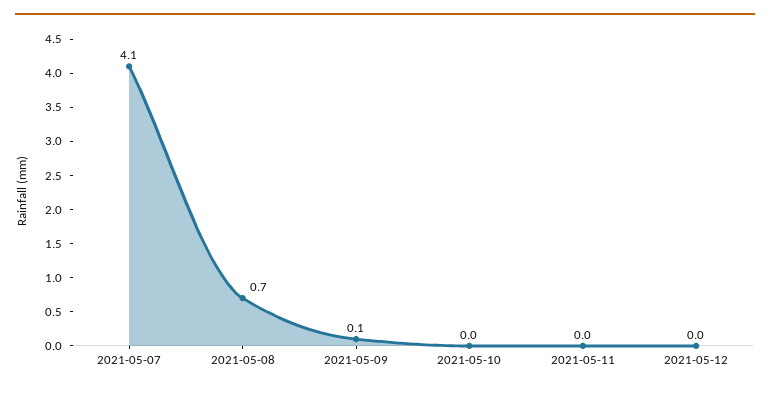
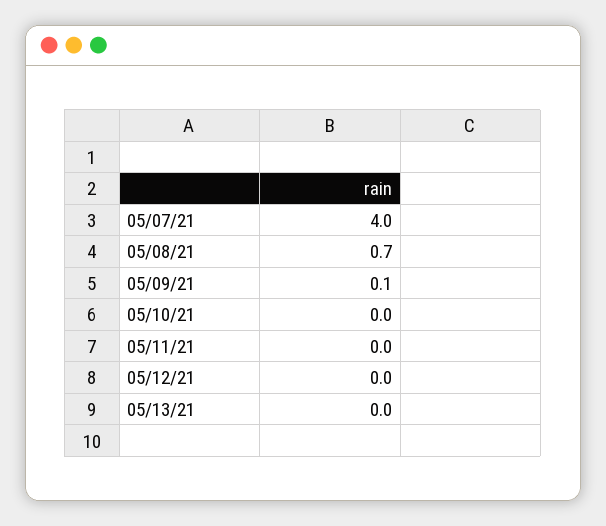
2021-05-07: 4.1 -> 4
05/13/21: none -> 0

